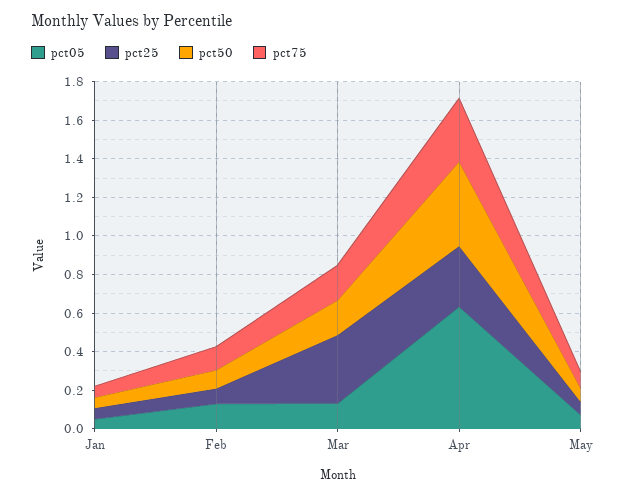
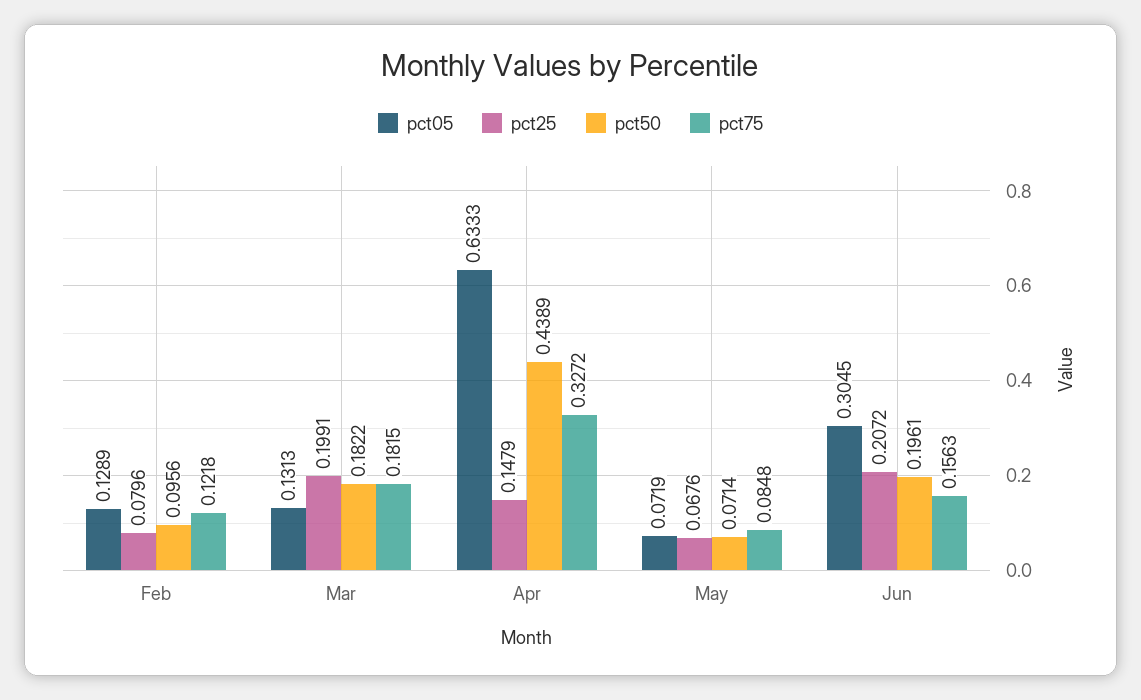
pct05, Jan: 0.05 -> none
pct25, Jan: 0.05 -> none
pct50, Jan: 0.05 -> none
pct75, Jan: 0.05 -> none
pct25, Mar: 0.35 -> 0.1991
pct25, Apr: 0.3 -> 0.1479
pct05, Jun: none -> 0.3045
pct25, Jun: none -> 0.2072
pct50, Jun: none -> 0.1961
pct75, Jun: none -> 0.1563

